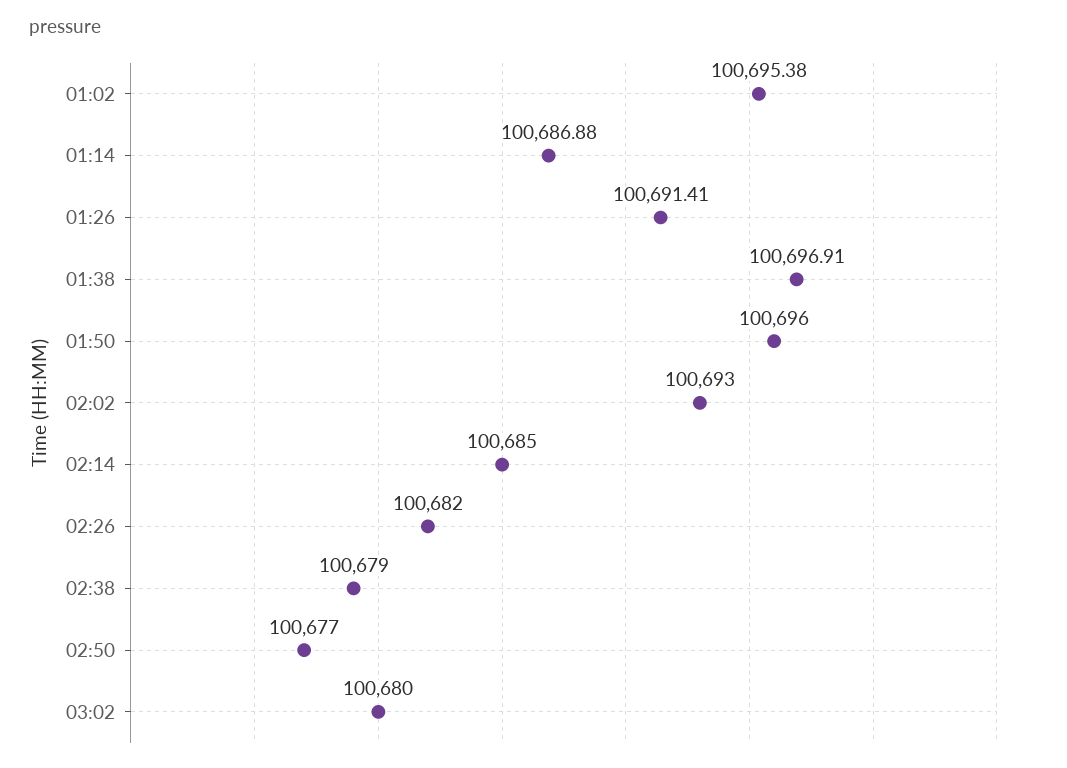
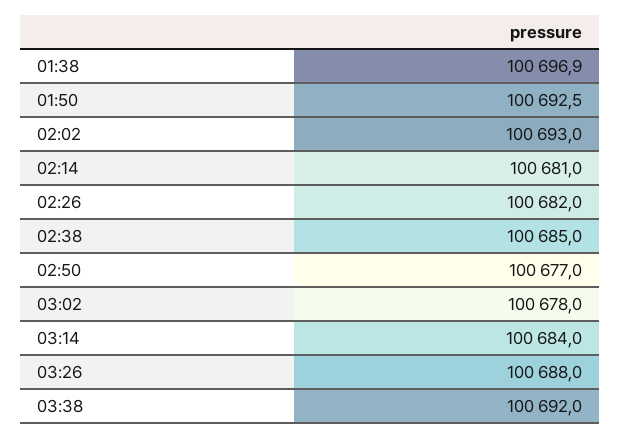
01:02: 100695.38 -> none
01:14: 100686.88 -> none
01:26: 100691.41 -> none
01:50: 100696 -> 100692.5
02:14: 100685 -> 100681
02:38: 100679 -> 100685
03:02: 100680 -> 100678
03:14: none -> 100684
03:26: none -> 100688
03:38: none -> 100692

